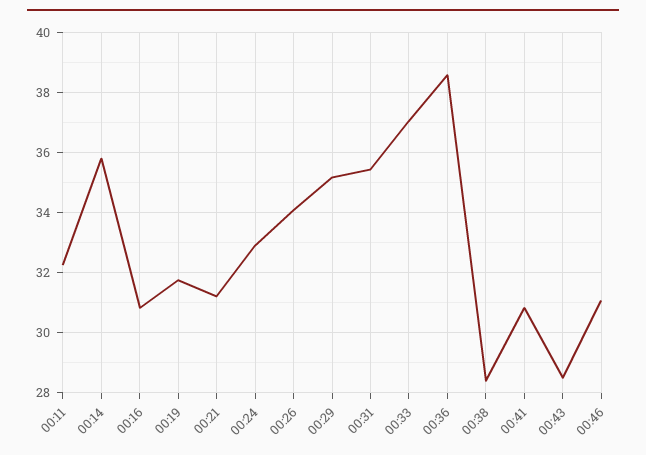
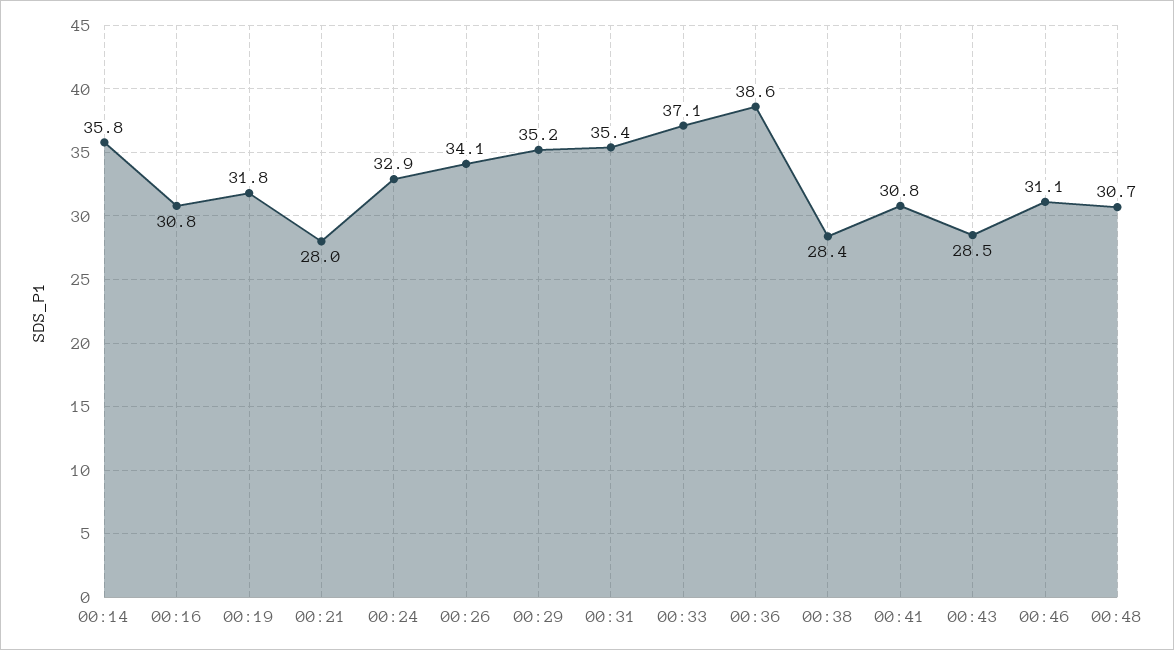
00:11: 32.2 -> none
00:21: 31.2 -> 28
00:48: none -> 30.7

